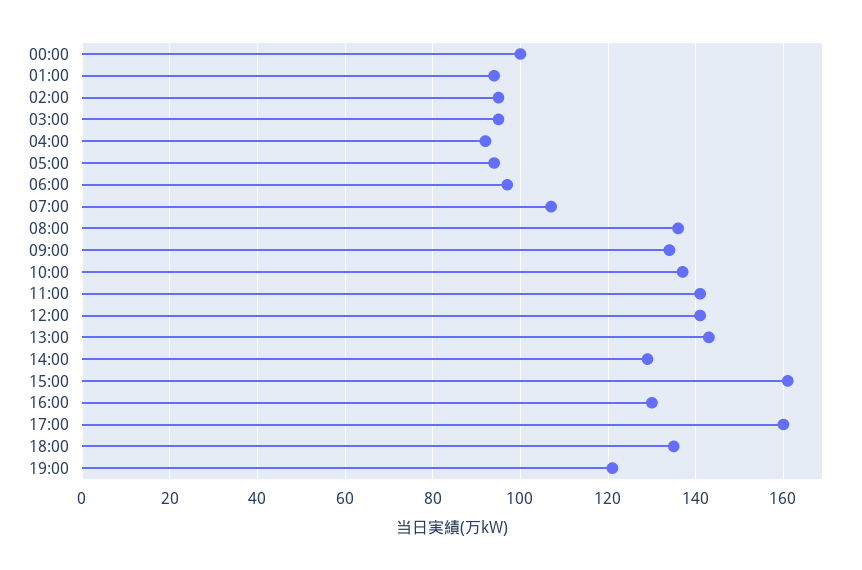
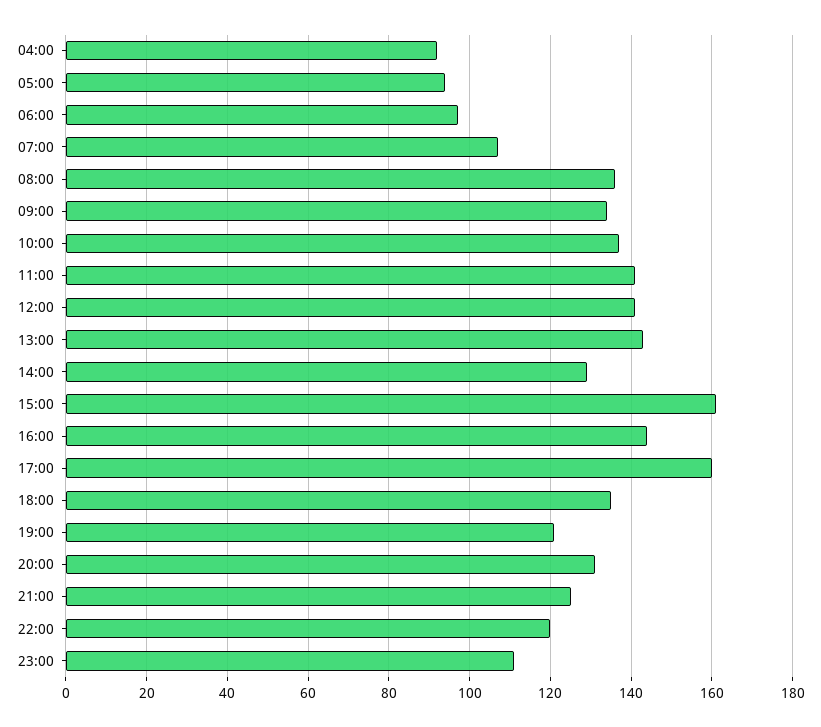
00:00: 100 -> none
01:00: 95 -> none
02:00: 95 -> none
03:00: 95 -> none
16:00: 130 -> 145
20:00: none -> 130
21:00: none -> 125
22:00: none -> 120
23:00: none -> 110

